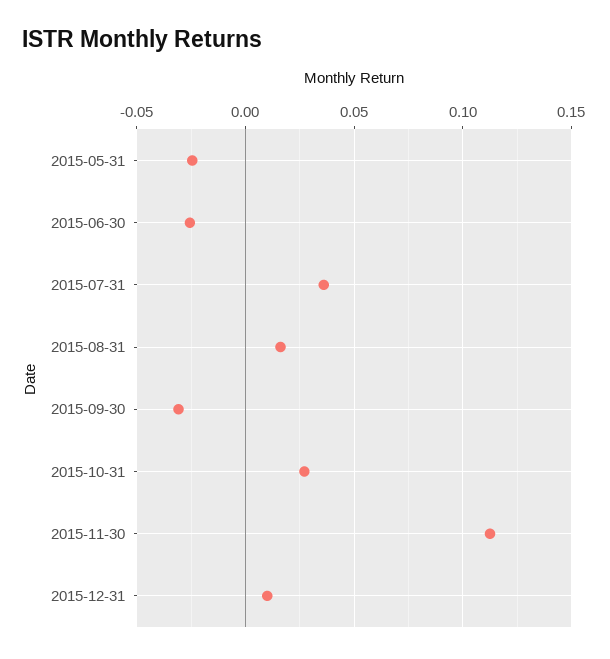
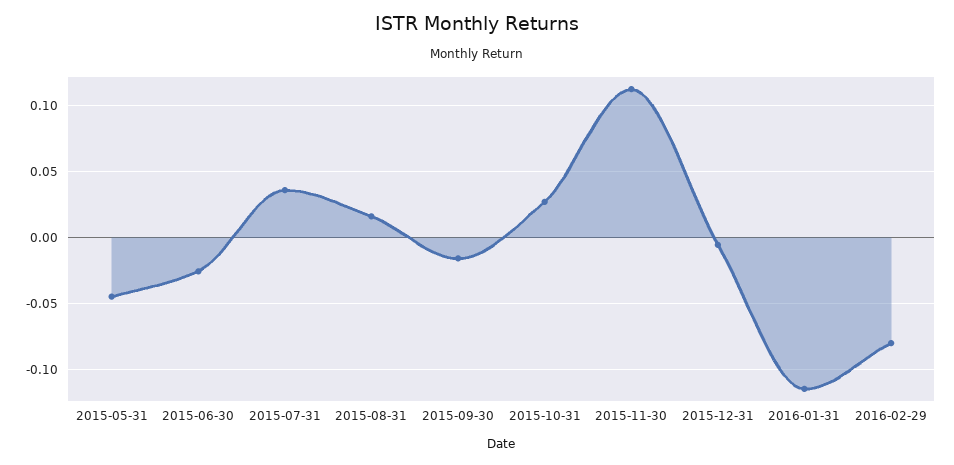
2015-05-31: -0.025 -> -0.045
2015-09-30: -0.03 -> -0.015
2015-12-31: 0.01 -> -0.005
2016-01-31: none -> -0.115
2016-02-29: none -> -0.08

